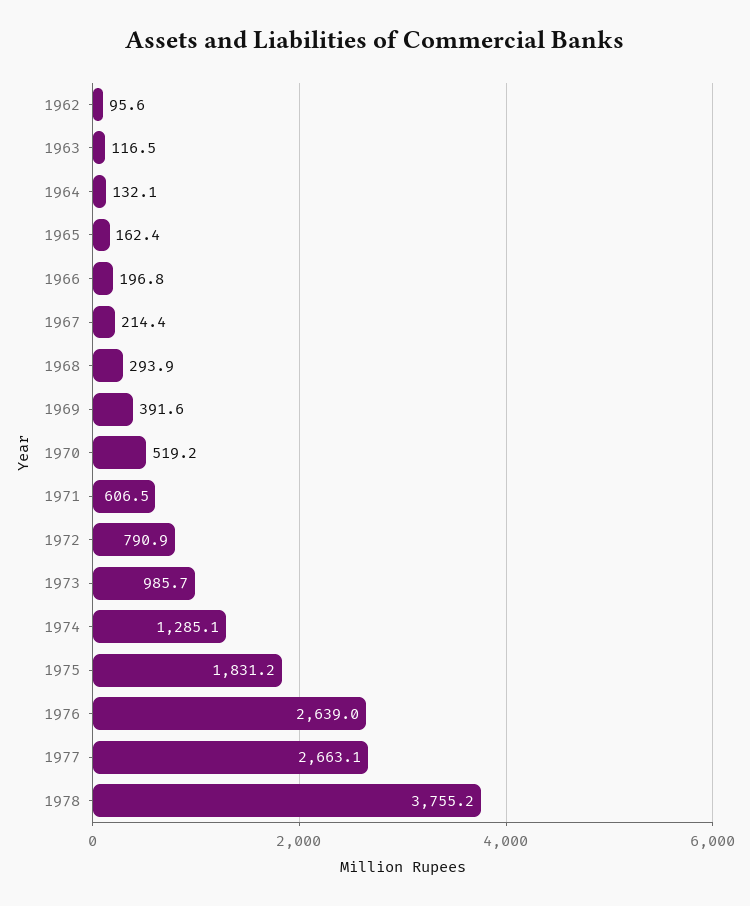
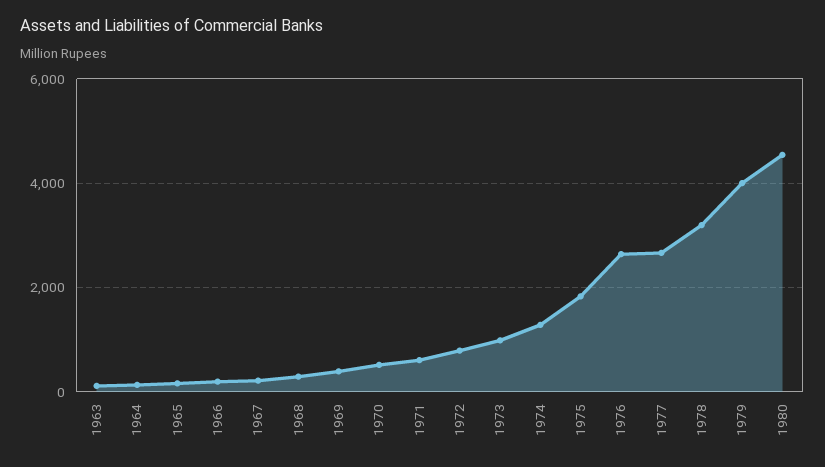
1962: 95.6 -> none
1978: 3755.2 -> 3200
1979: none -> 4000
1980: none -> 4600

